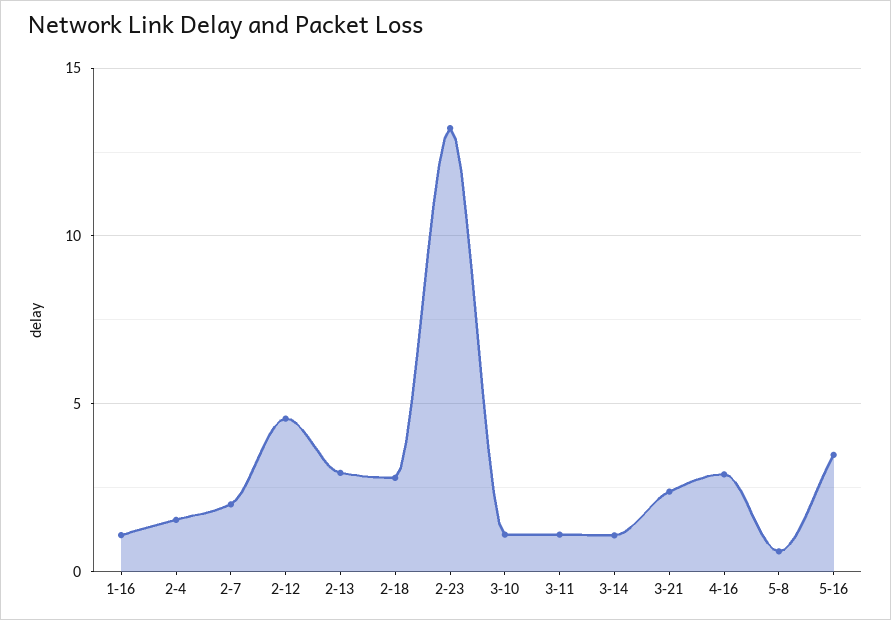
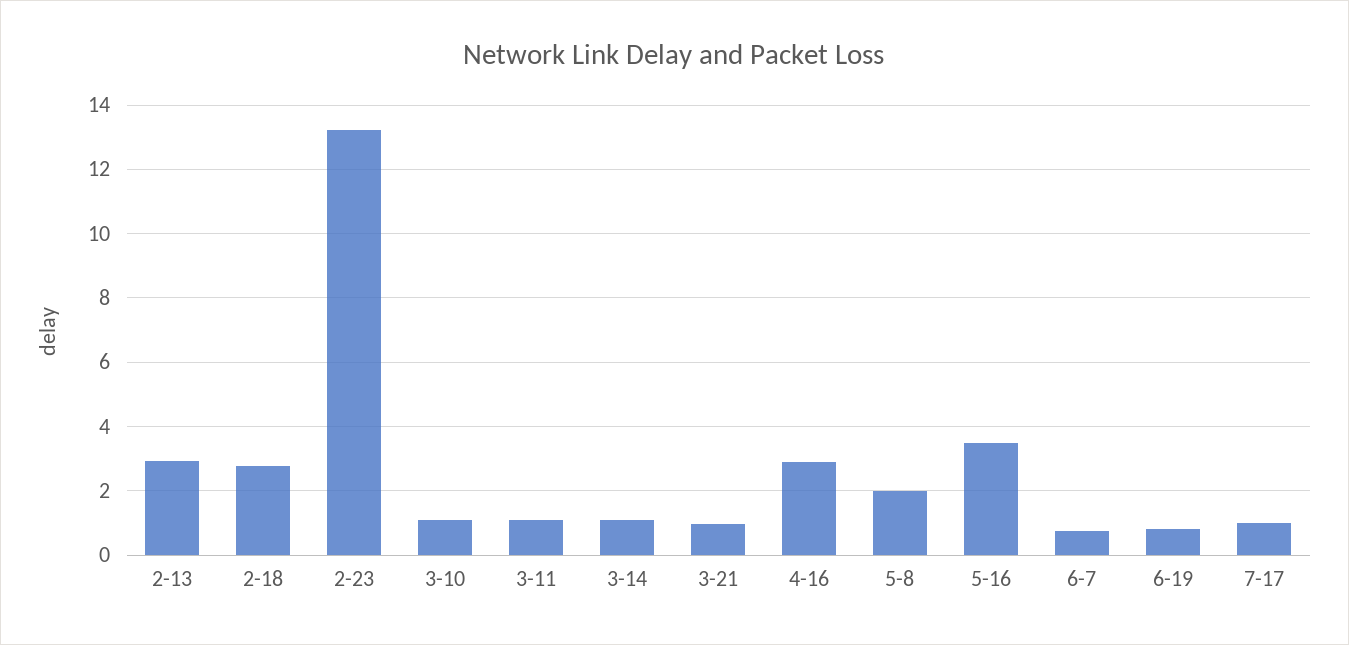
1-16: 1 -> none
2-4: 1.5 -> none
2-7: 2 -> none
2-12: 4.5 -> none
3-21: 2.5 -> 1
5-8: 0.5 -> 2
6-7: none -> 0.8
6-19: none -> 0.8
7-17: none -> 1

